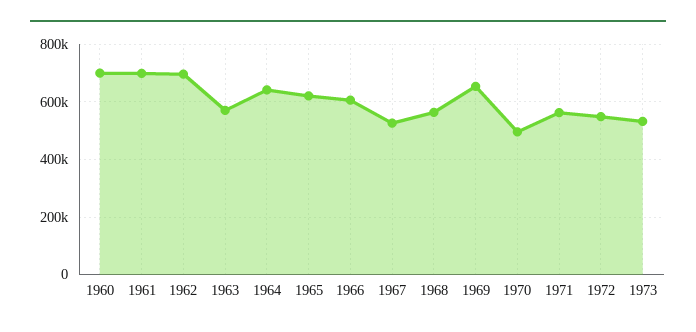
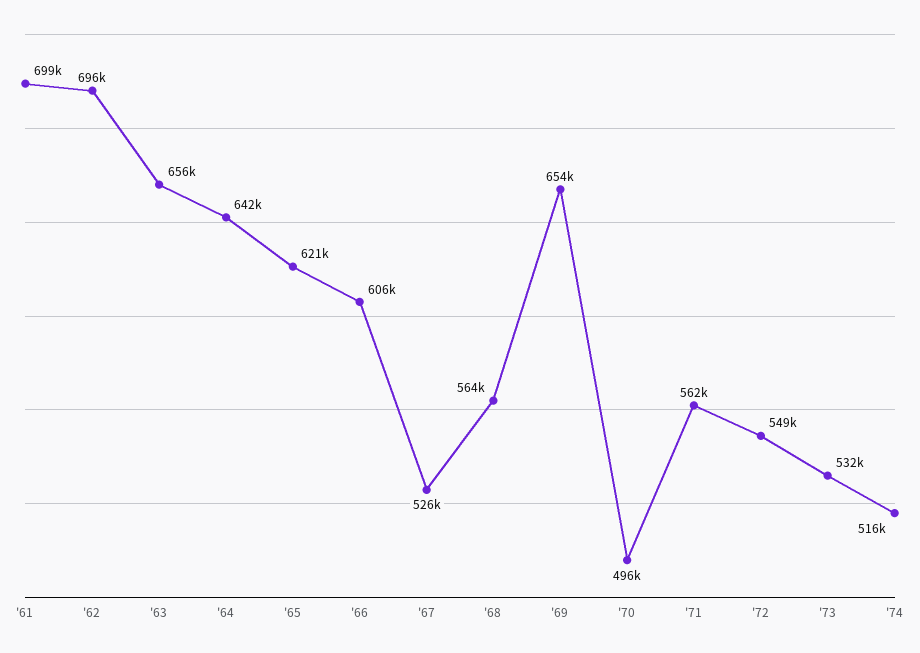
1960: 700000 -> none
1963: 575000 -> 656000
'74: none -> 516000

